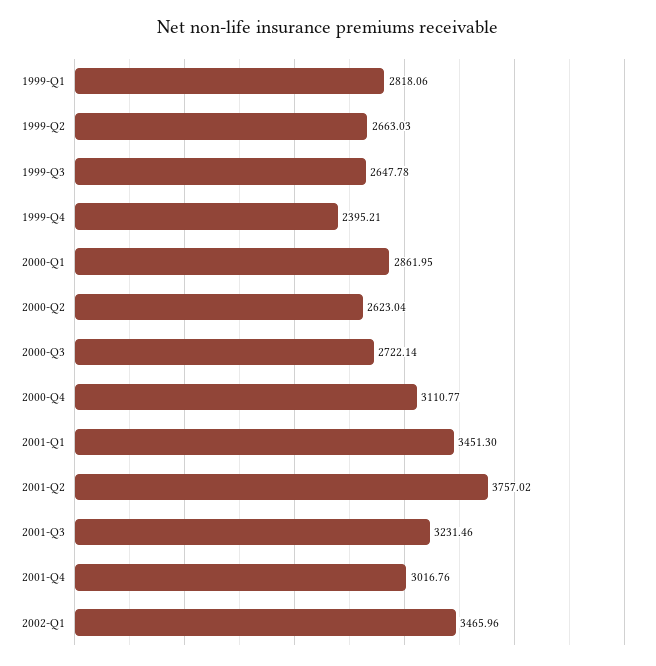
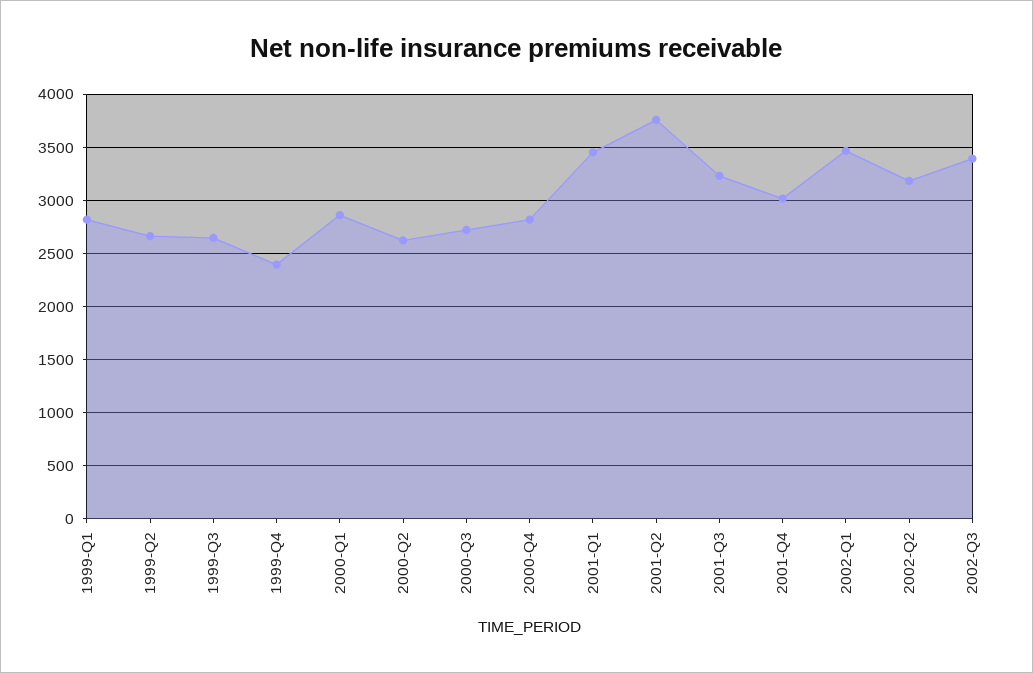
2000-Q4: 3110.77 -> 2800
2002-Q2: none -> 3200
2002-Q3: none -> 3400

